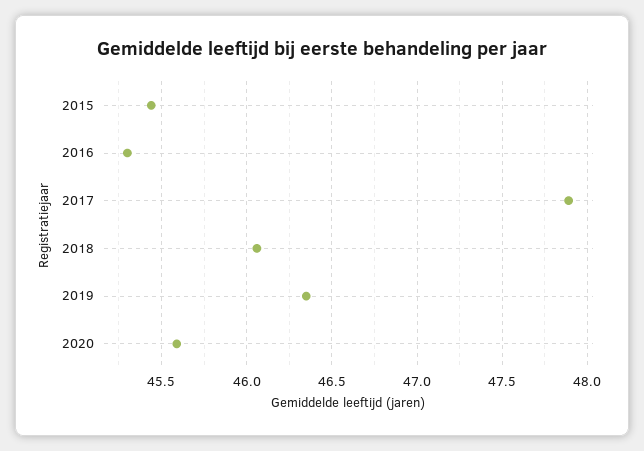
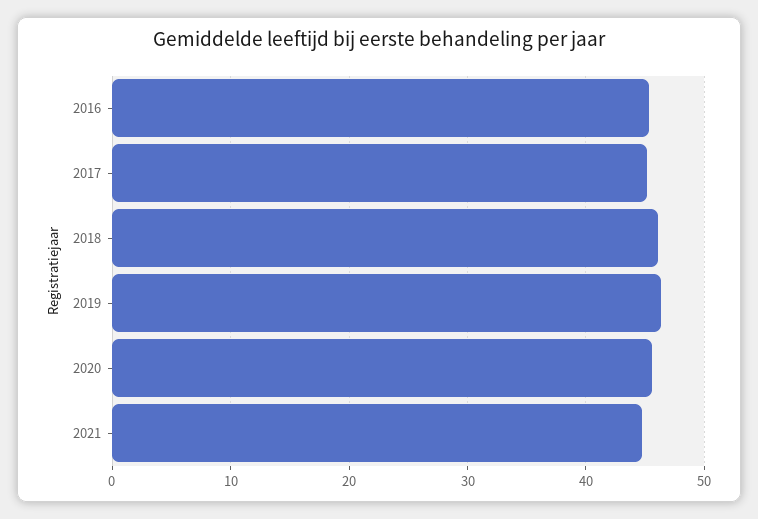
2015: 45.45 -> none
2017: 47.9 -> 45
2021: none -> 45

